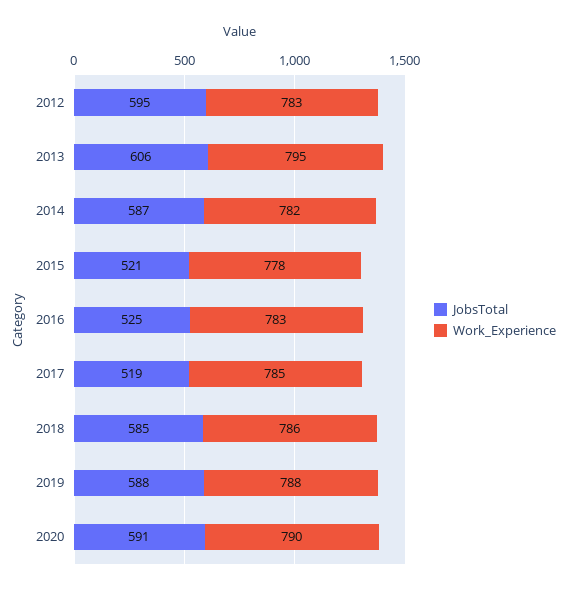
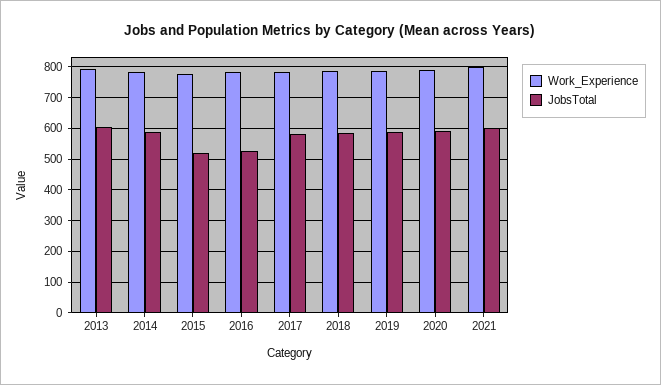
JobsTotal, 2012: 595 -> none
Work_Experience, 2012: 783 -> none
JobsTotal, 2017: 519 -> 580
Work_Experience, 2021: none -> 800
JobsTotal, 2021: none -> 600

